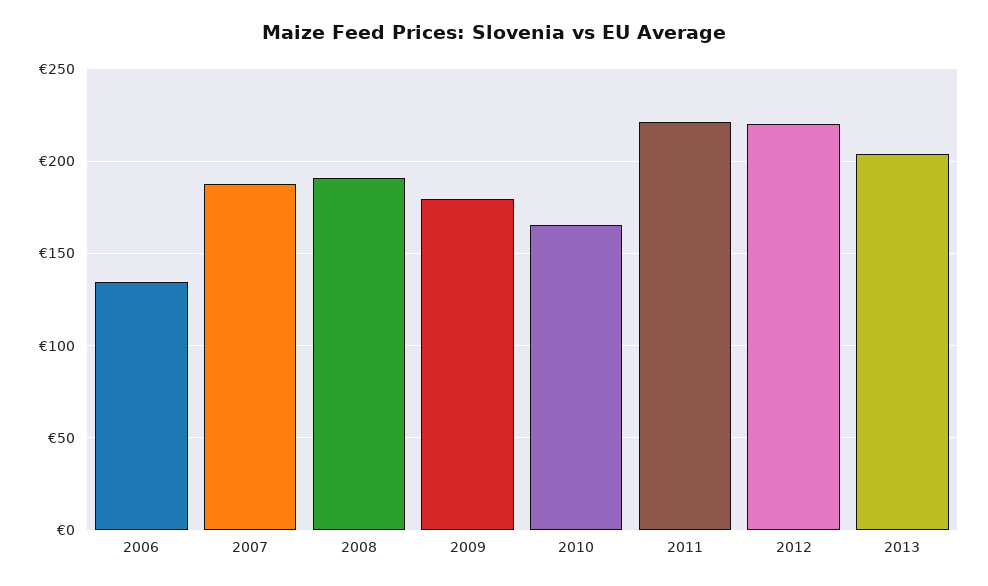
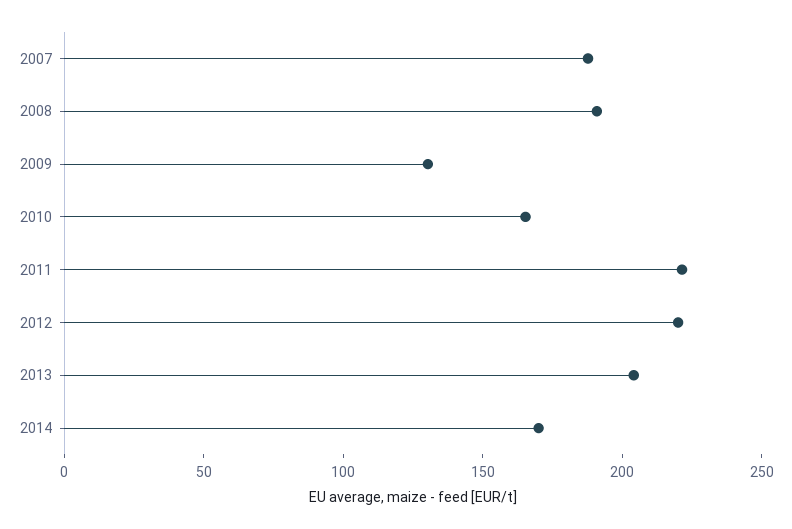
2006: 135 -> none
2009: 180 -> 130
2014: none -> 170

